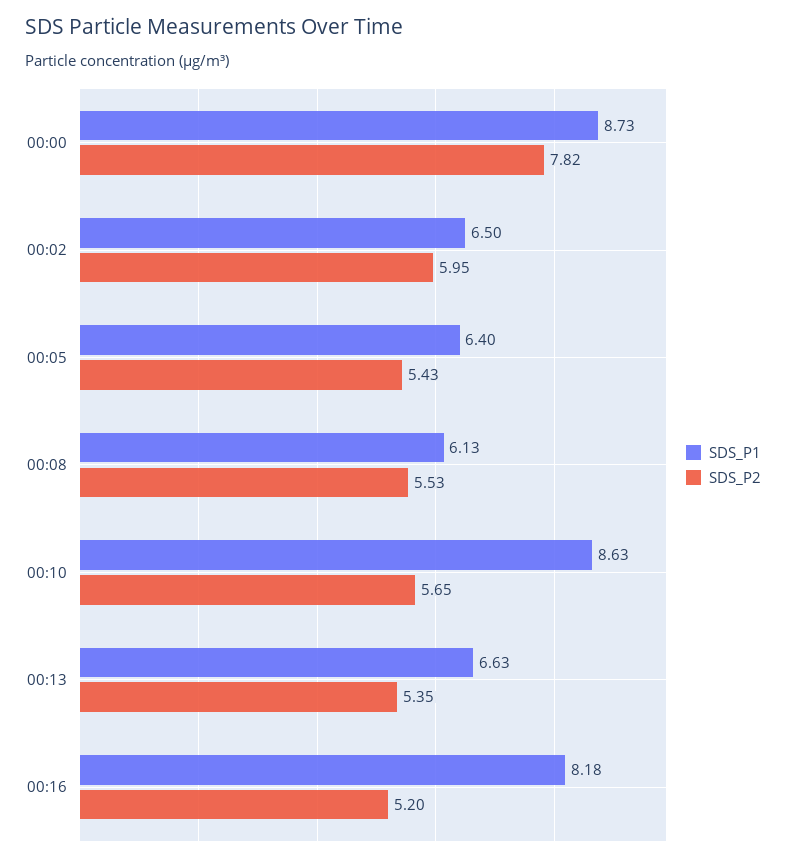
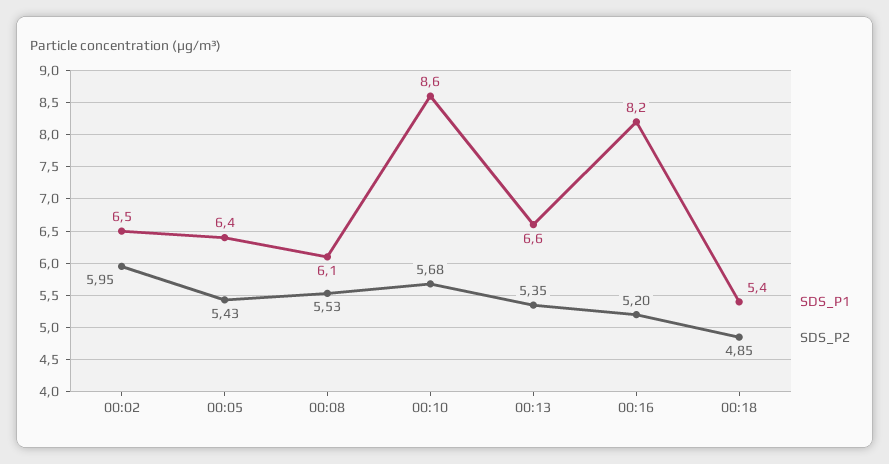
SDS_P1, 00:00: 8.73 -> none
SDS_P2, 00:00: 7.82 -> none
SDS_P2, 00:10: 5.65 -> 5.68
SDS_P1, 00:18: none -> 5.4
SDS_P2, 00:18: none -> 4.85

